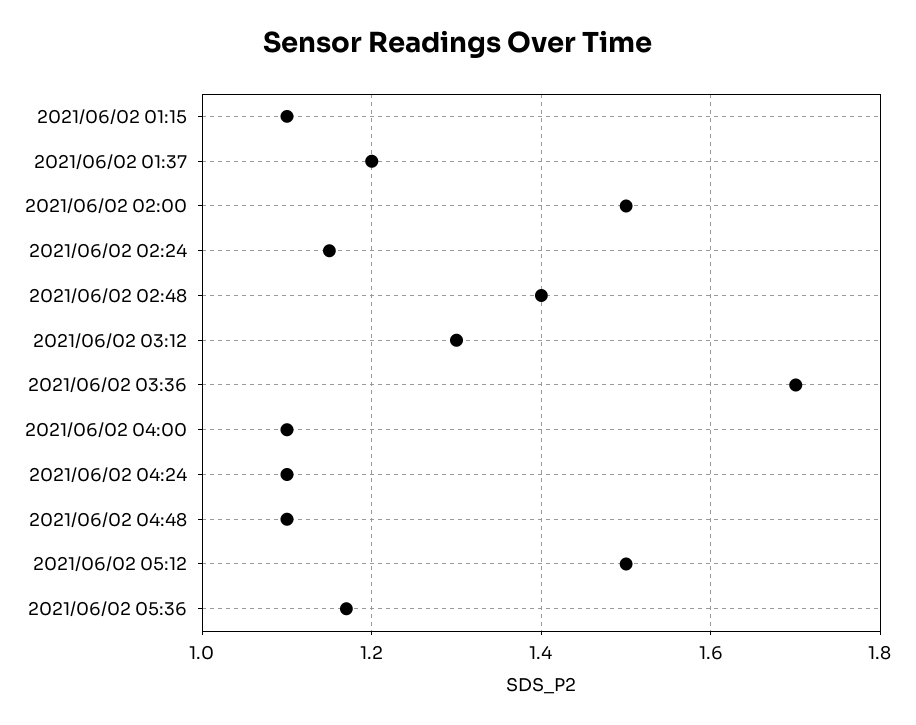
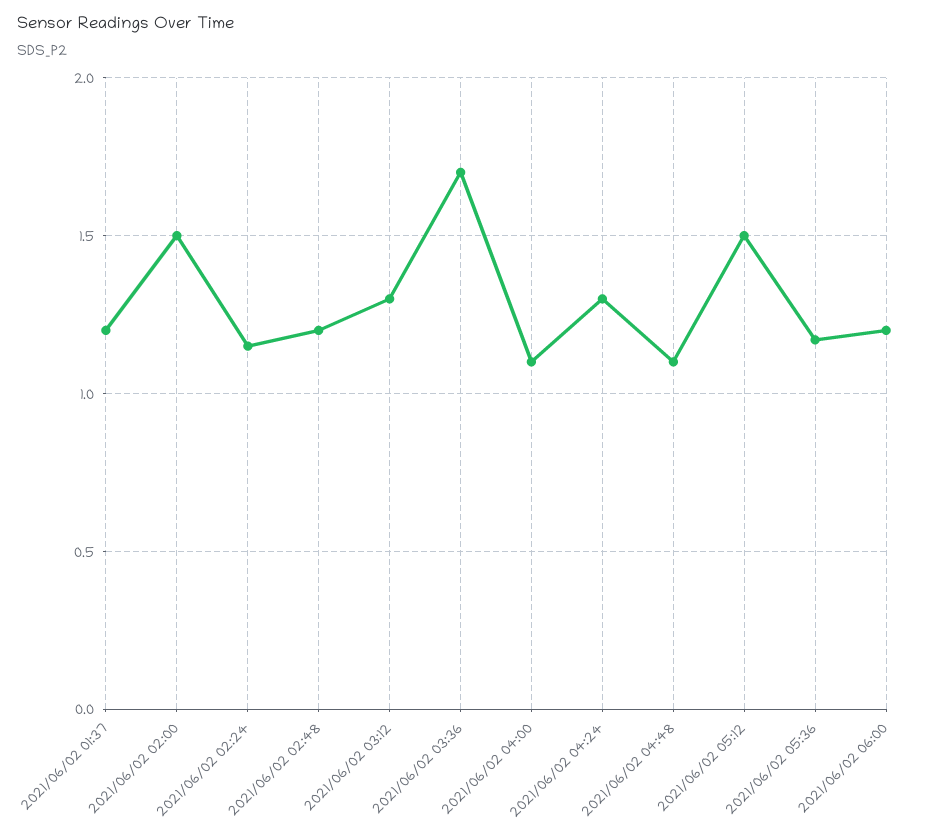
2021/06/02 01:15: 1.1 -> none
2021/06/02 02:48: 1.4 -> 1.2
2021/06/02 04:24: 1.1 -> 1.3
2021/06/02 06:00: none -> 1.2

